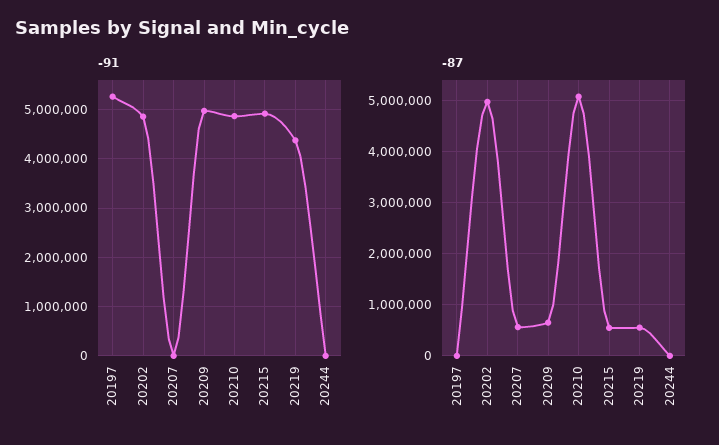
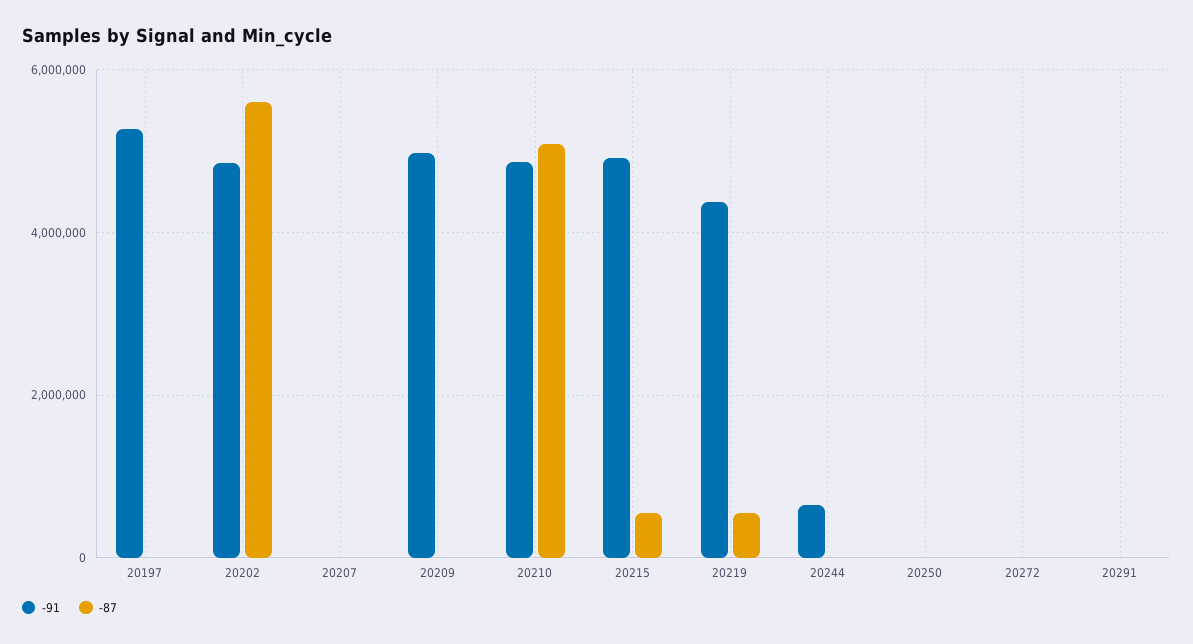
-91, 20244: 0 -> 600000
-87, 20202: 5000000 -> 5600000
-87, 20207: 600000 -> 0
-87, 20209: 600000 -> 0
-91, 20250: none -> 0
-87, 20250: none -> 0
-91, 20272: none -> 0
-87, 20272: none -> 0
-91, 20291: none -> 0
-87, 20291: none -> 0

